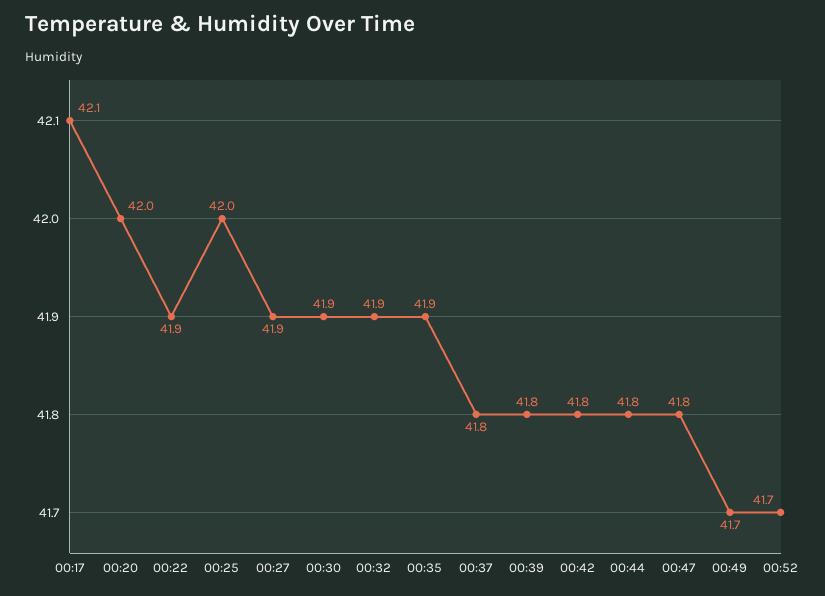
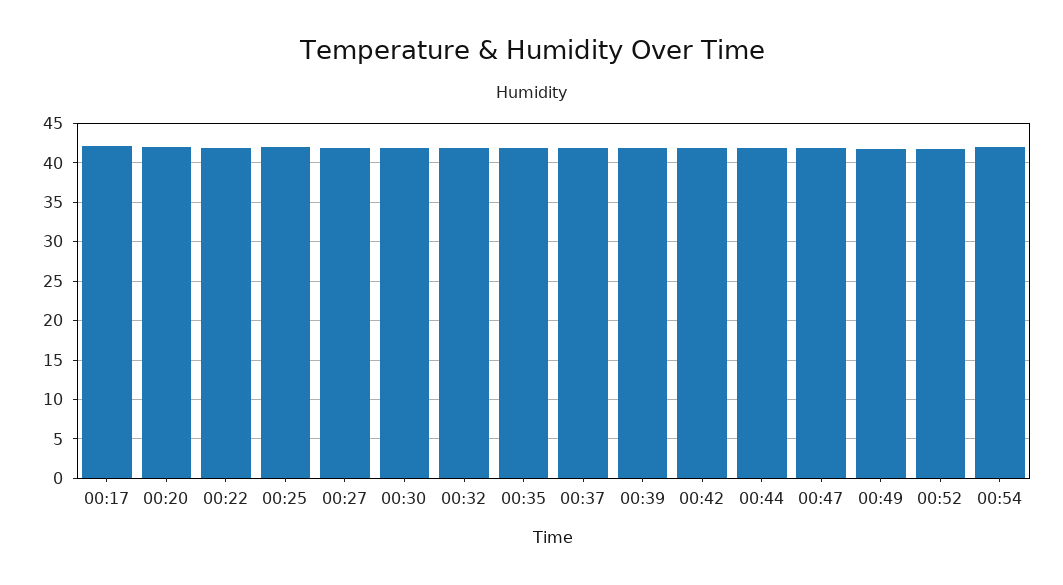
00:54: none -> 42

